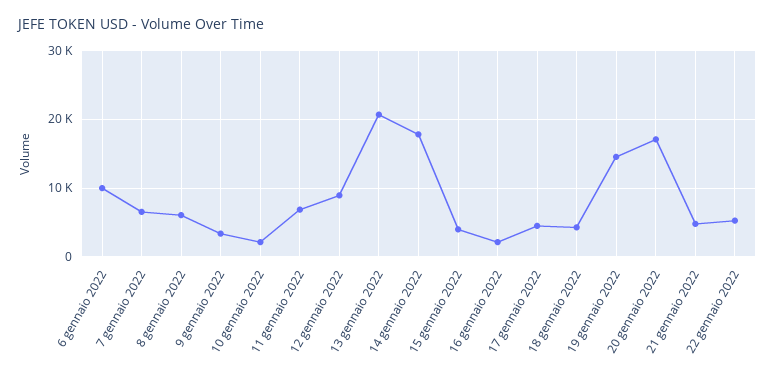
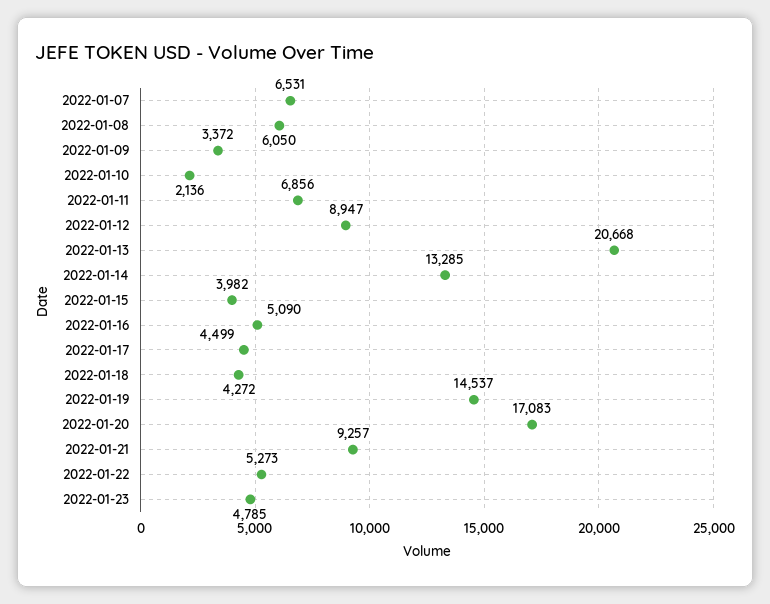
6 gennaio 2022: 10000 -> none
14 gennaio 2022: 18000 -> 13285
16 gennaio 2022: 2000 -> 5090
21 gennaio 2022: 5000 -> 9257
2022-01-23: none -> 4785

